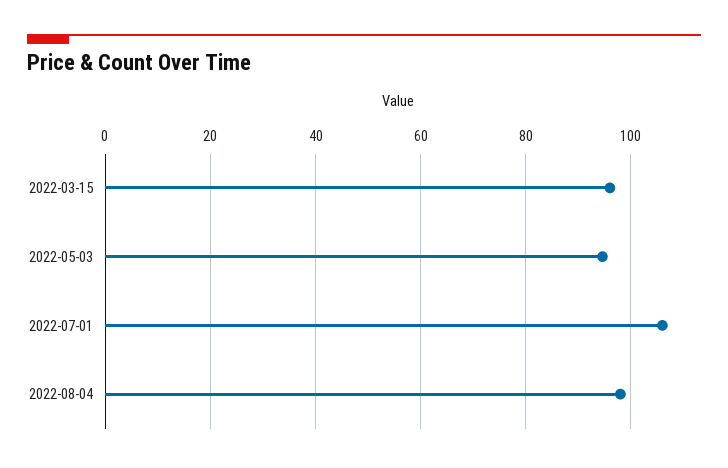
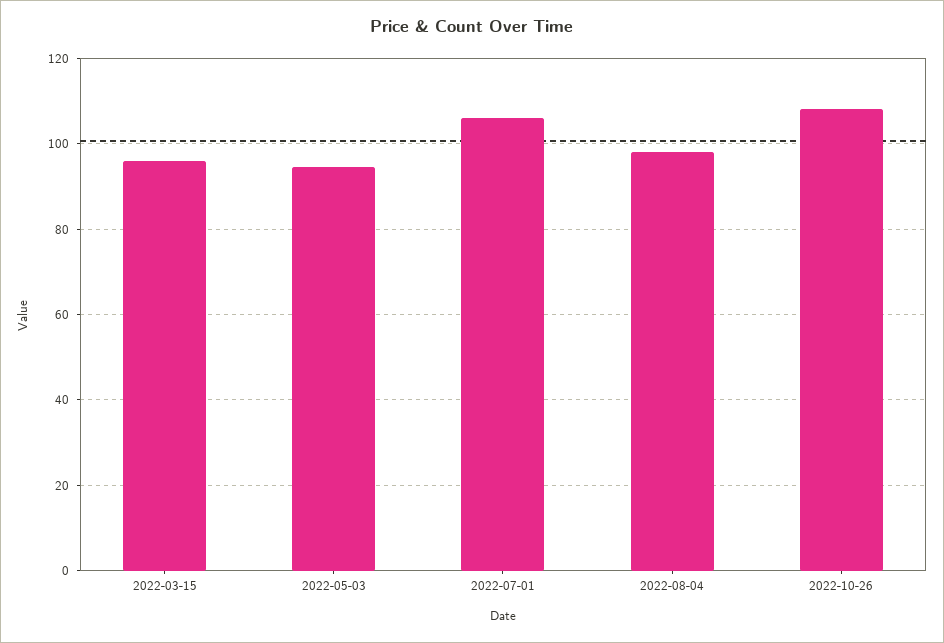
2022-10-26: none -> 108

